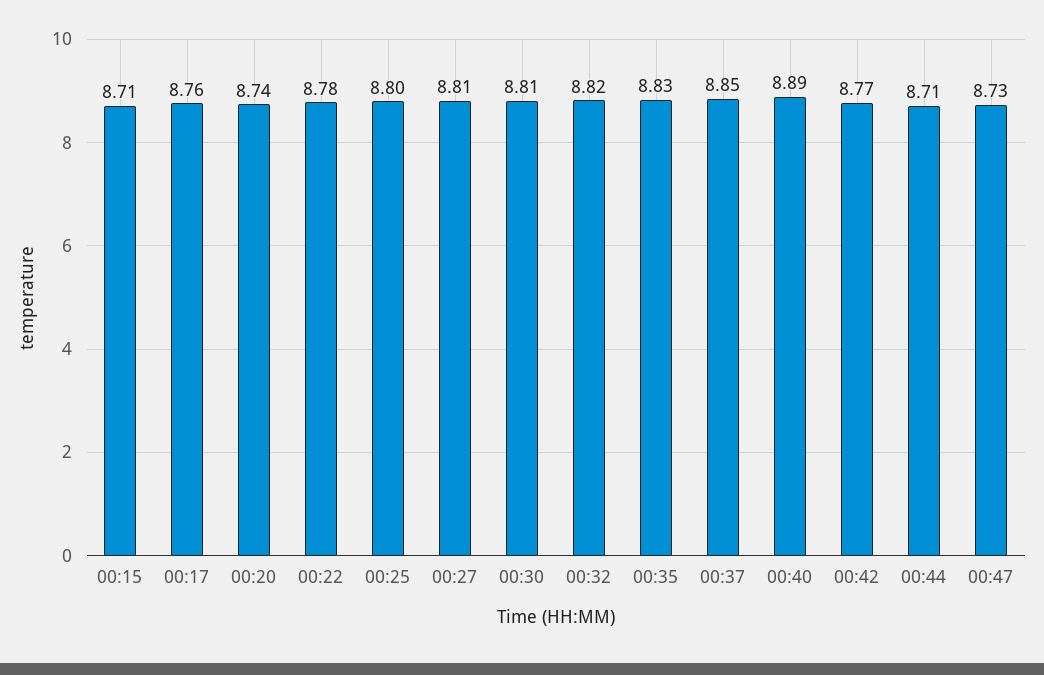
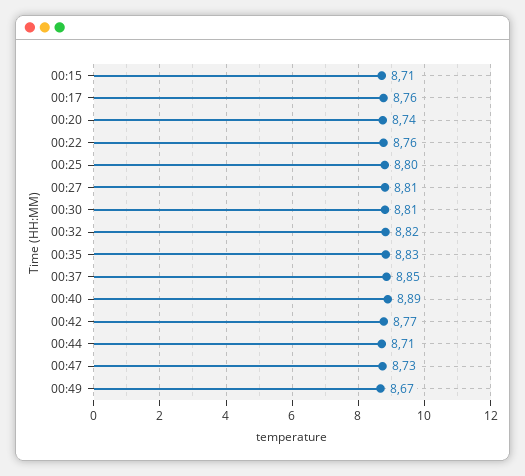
00:22: 8.78 -> 8.76
00:49: none -> 8.67

